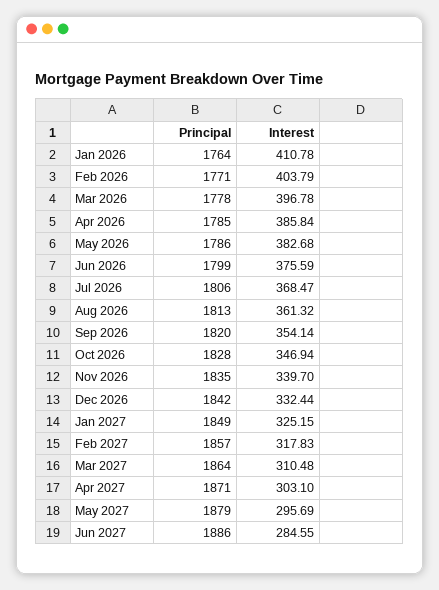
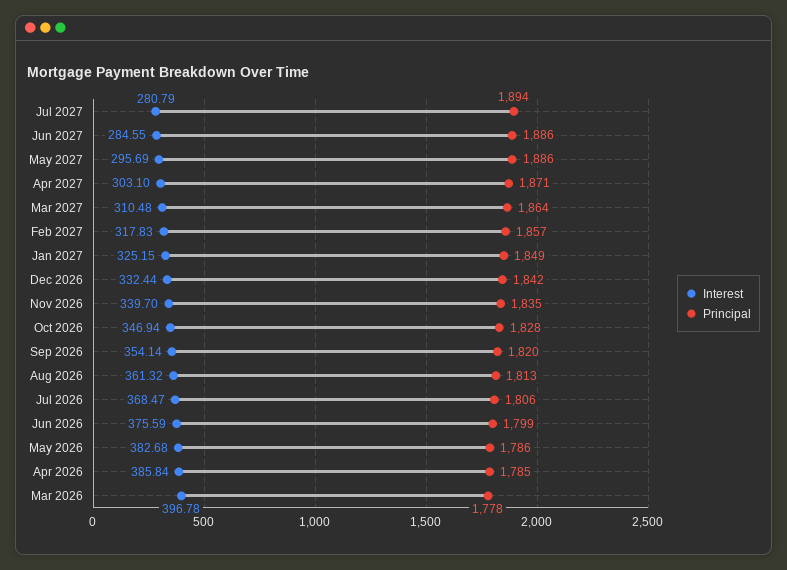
Principal, Jan 2026: 1764 -> none
Interest, Jan 2026: 410.78 -> none
Principal, Feb 2026: 1771 -> none
Interest, Feb 2026: 403.79 -> none
Principal, May 2027: 1879 -> 1886
Interest, Jul 2027: none -> 280.79
Principal, Jul 2027: none -> 1894

